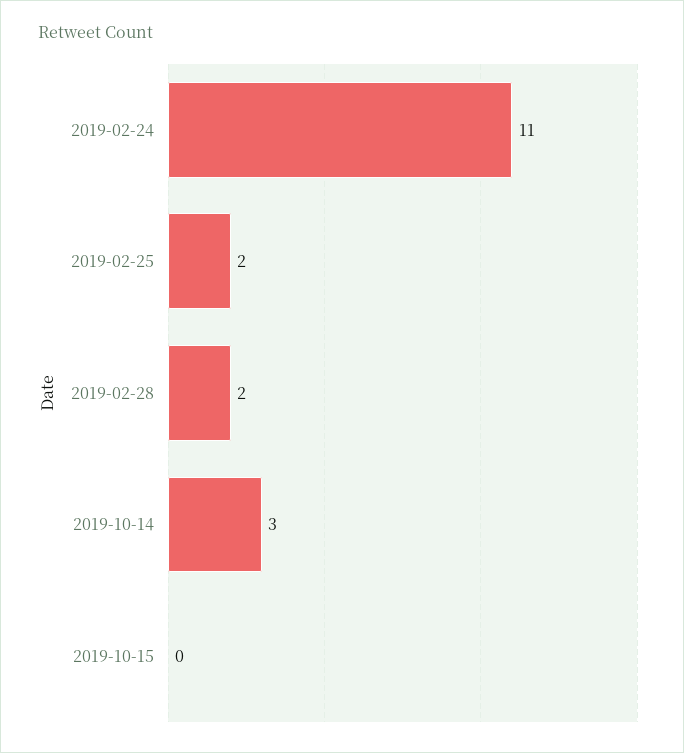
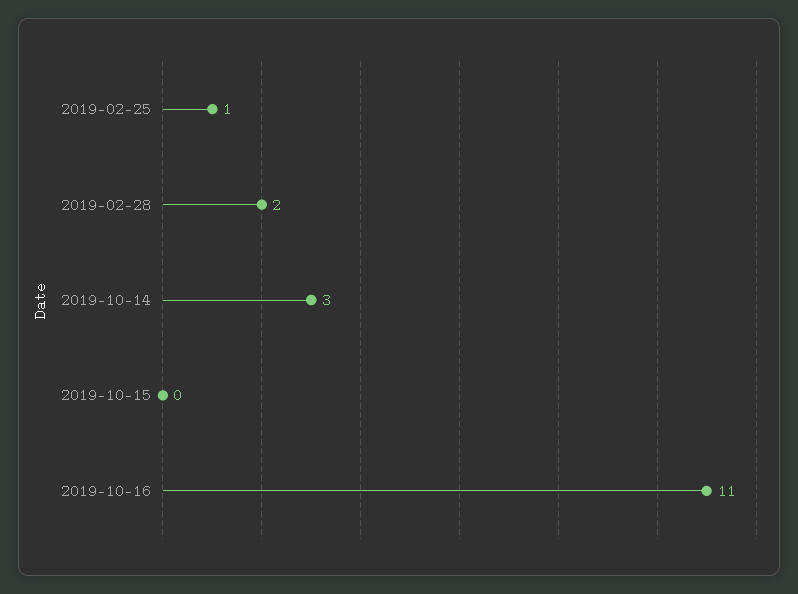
2019-02-24: 11 -> none
2019-02-25: 2 -> 1
2019-10-16: none -> 11

